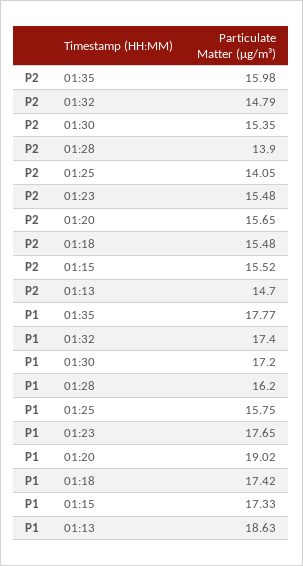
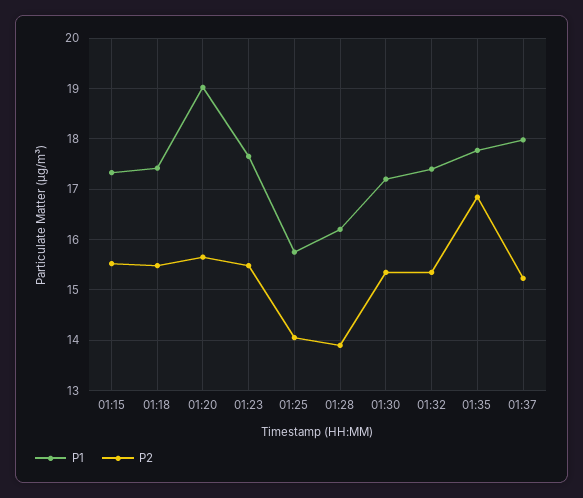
P2, 01:35: 15.98 -> 16.8
P2, 01:32: 14.79 -> 15.4
P2, 01:13: 14.7 -> none
P1, 01:13: 18.63 -> none
P1, 01:37: none -> 18
P2, 01:37: none -> 15.2

